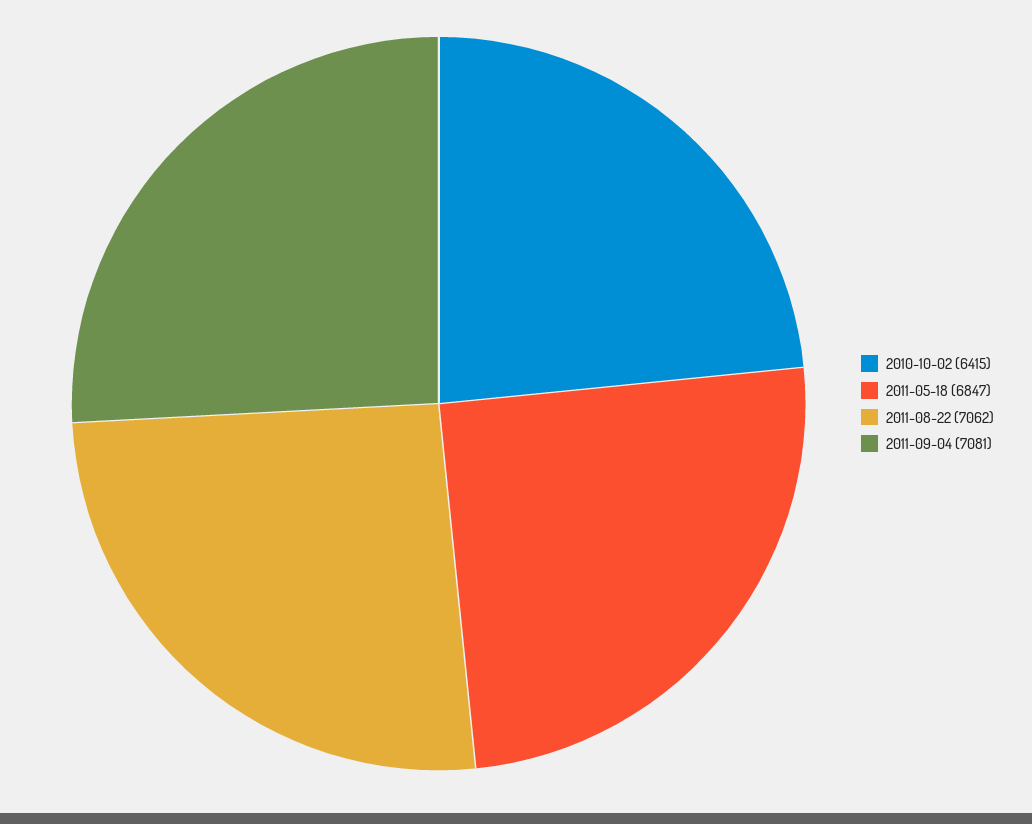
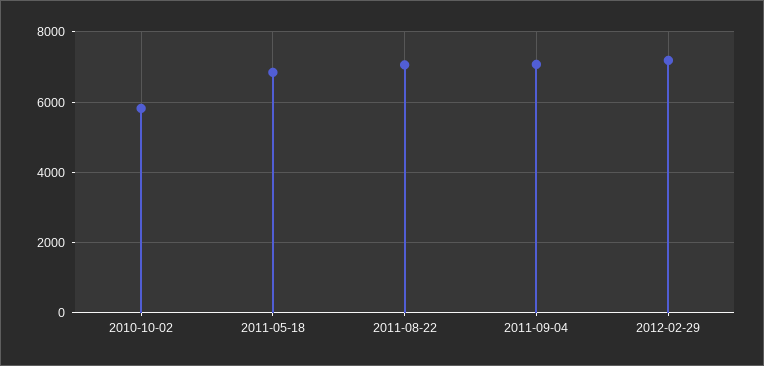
2010-10-02: 6415 -> 5800
2012-02-29: none -> 7200

